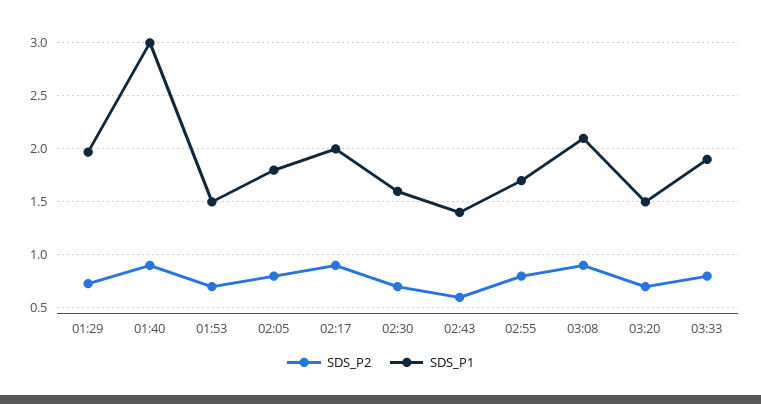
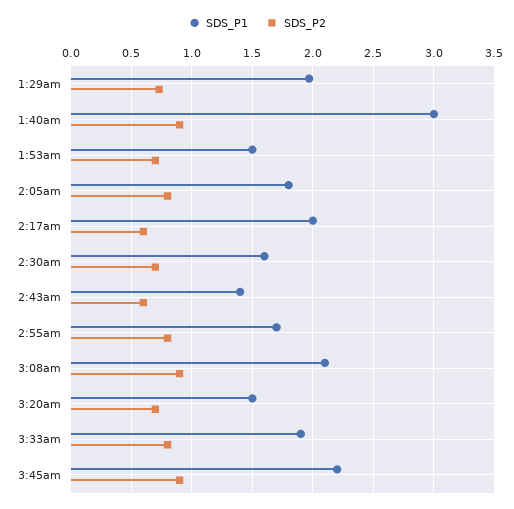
SDS_P2, 02:17: 0.9 -> 0.6
SDS_P1, 3:45am: none -> 2.2
SDS_P2, 3:45am: none -> 0.9

